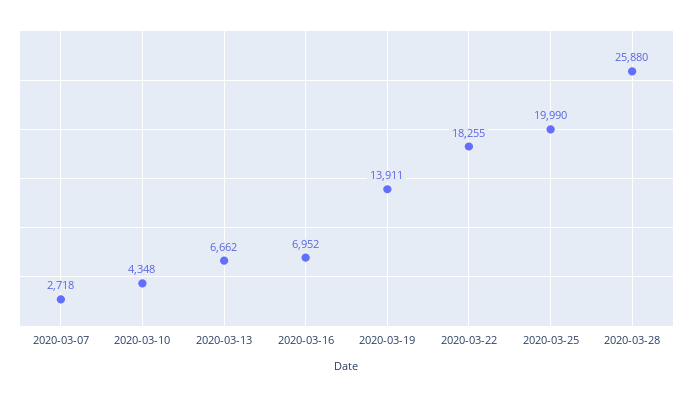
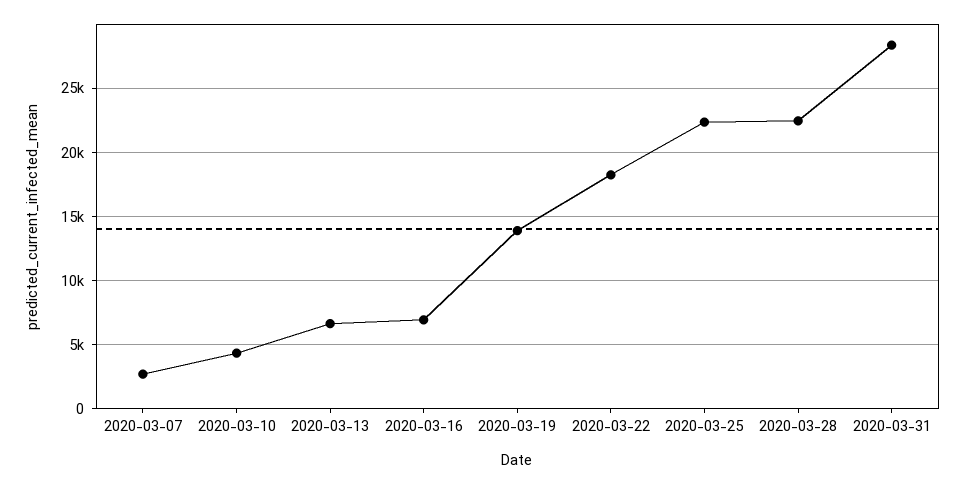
2020-03-25: 19990 -> 22500
2020-03-28: 25880 -> 22500
2020-03-31: none -> 28500

